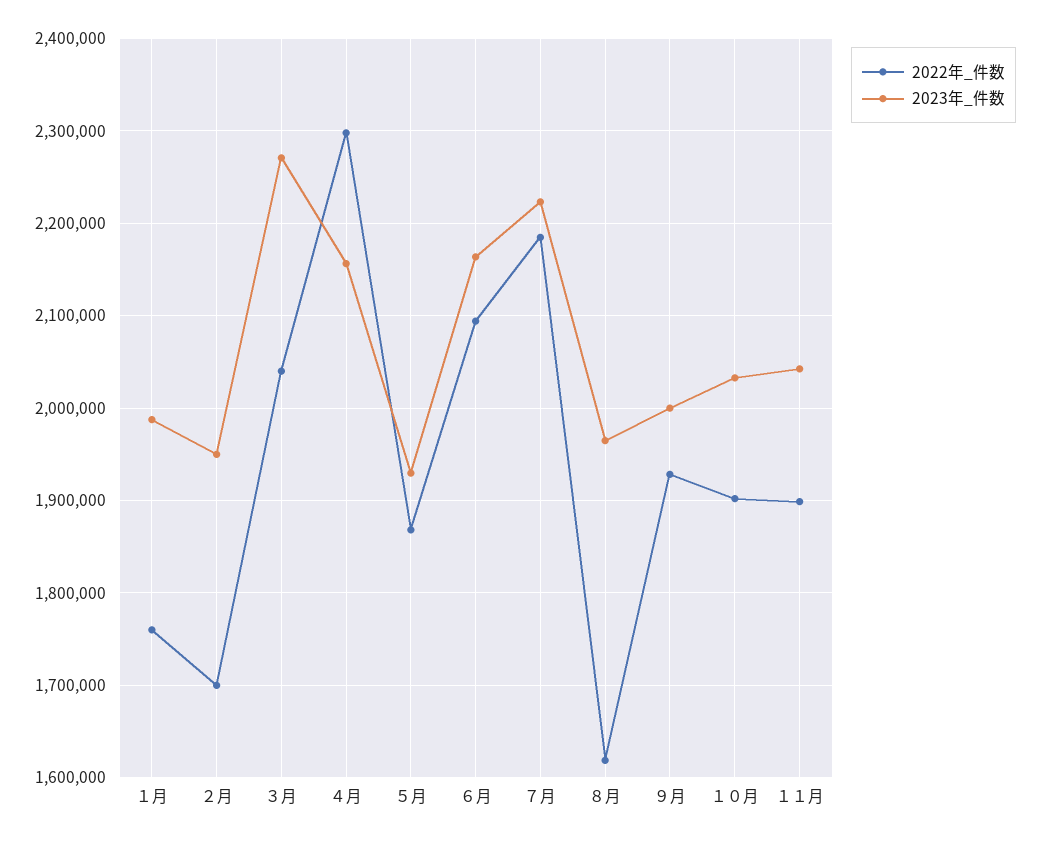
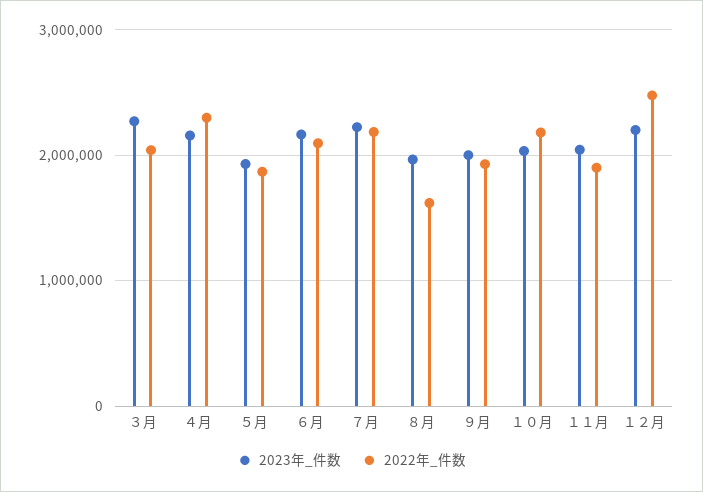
2022年_件数, １月: 1760000 -> none
2023年_件数, １月: 1990000 -> none
2022年_件数, ２月: 1700000 -> none
2023年_件数, ２月: 1950000 -> none
2022年_件数, １０月: 1900000 -> 2200000
2023年_件数, １２月: none -> 2200000
2022年_件数, １２月: none -> 2500000

